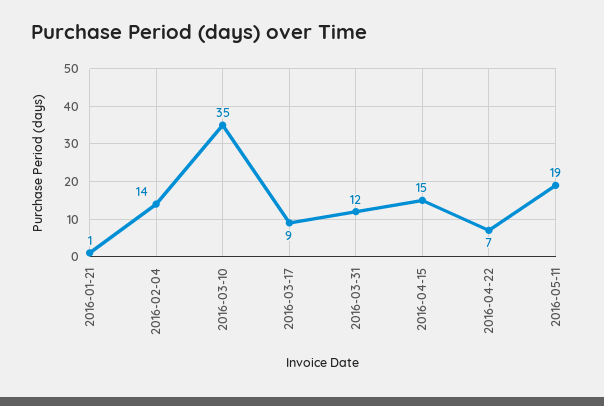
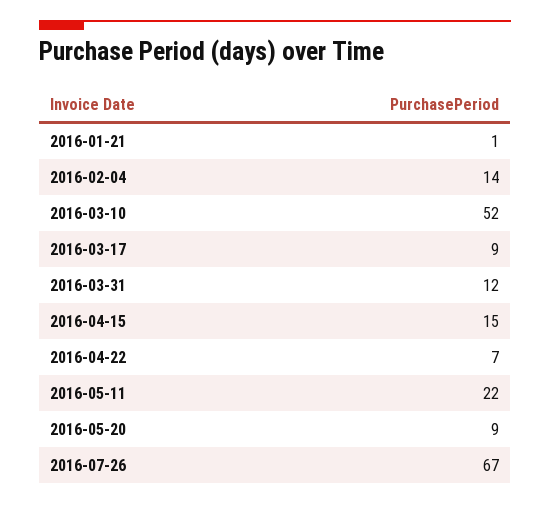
2016-03-10: 35 -> 52
2016-05-11: 19 -> 22
2016-05-20: none -> 9
2016-07-26: none -> 67

